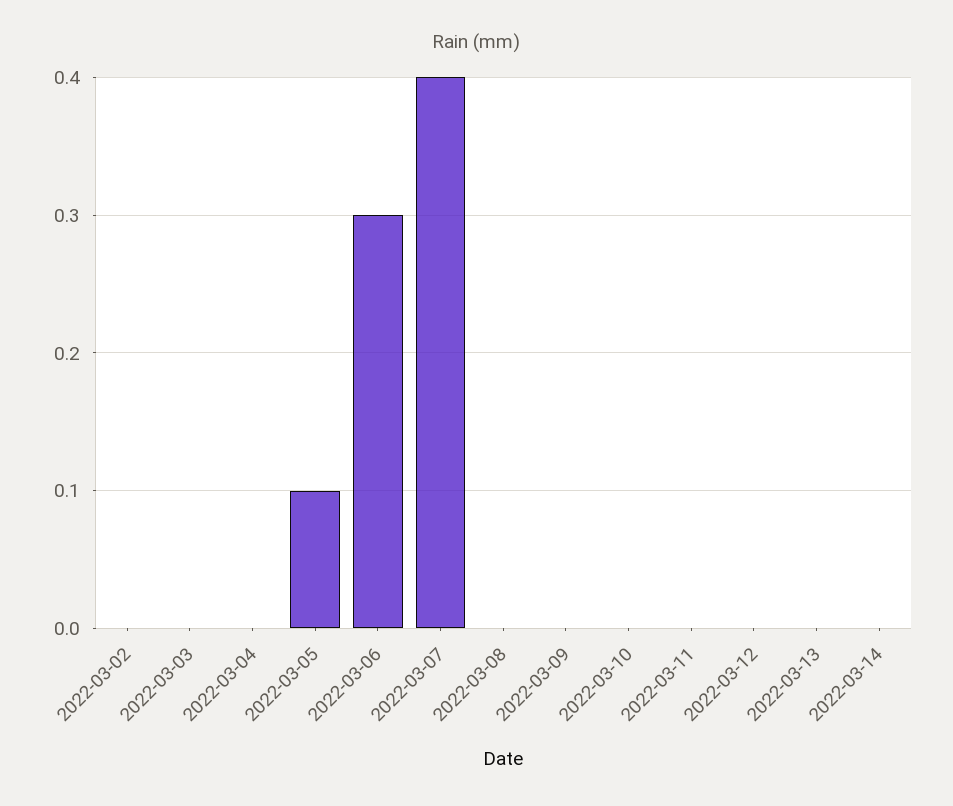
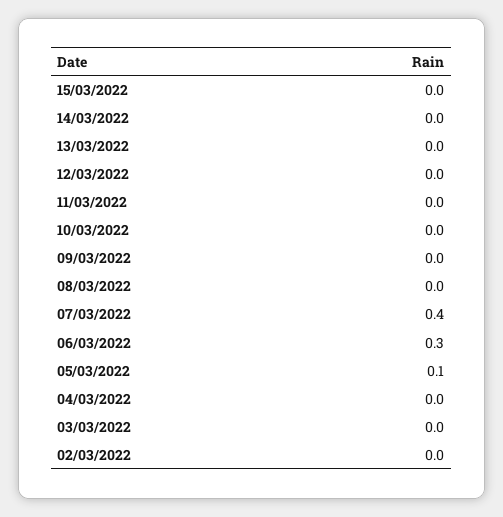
15/03/2022: none -> 0

